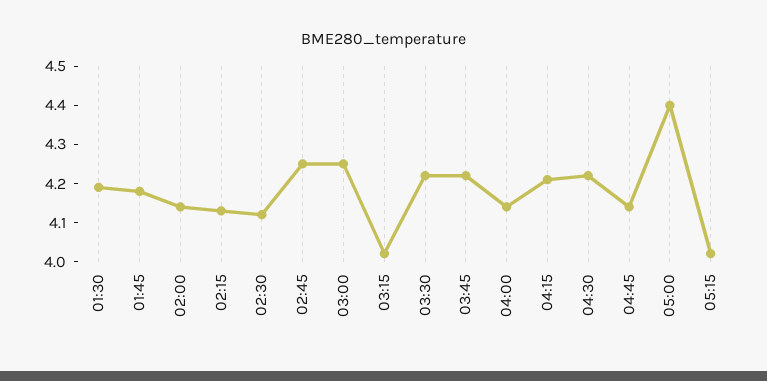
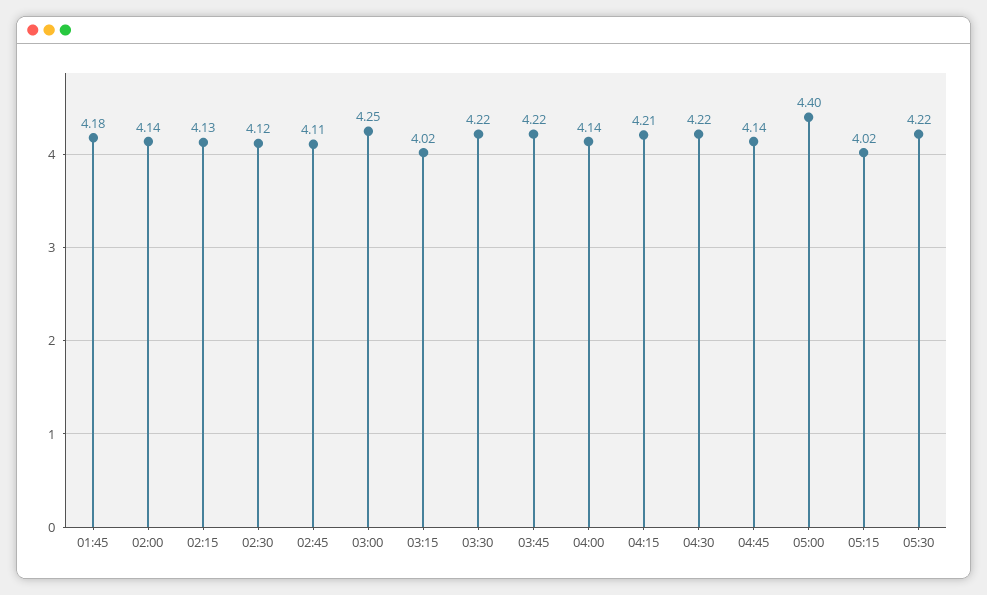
01:30: 4.2 -> none
02:45: 4.25 -> 4.11
05:30: none -> 4.22

